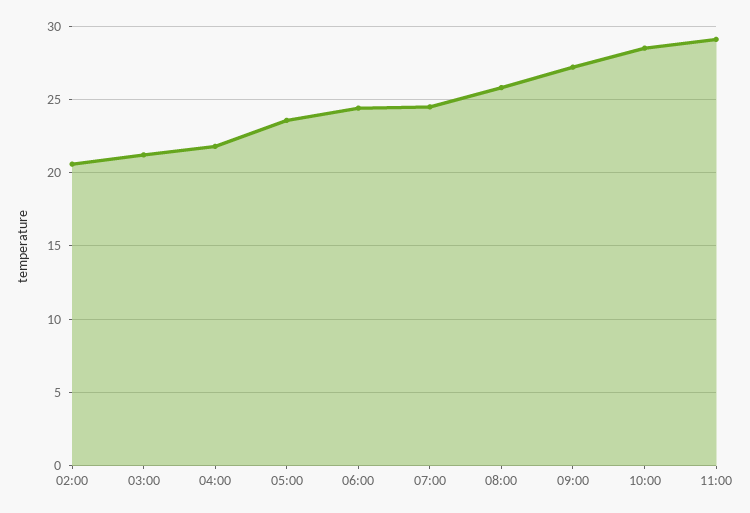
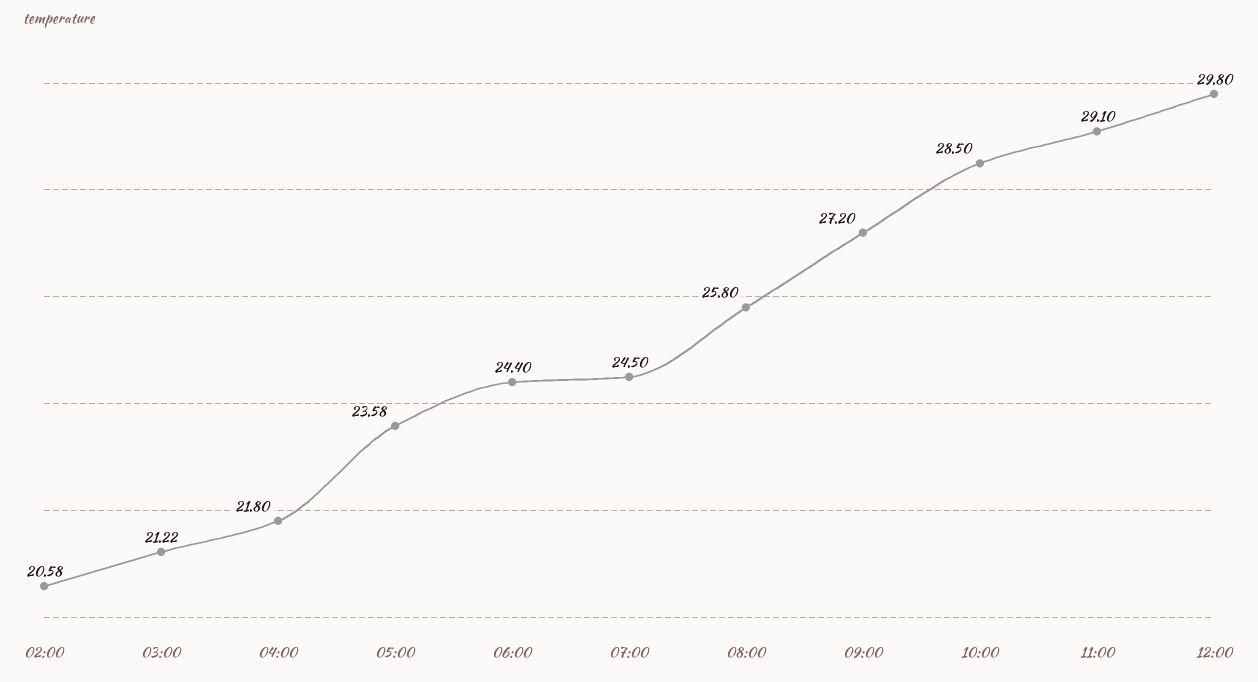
12:00: none -> 29.8

